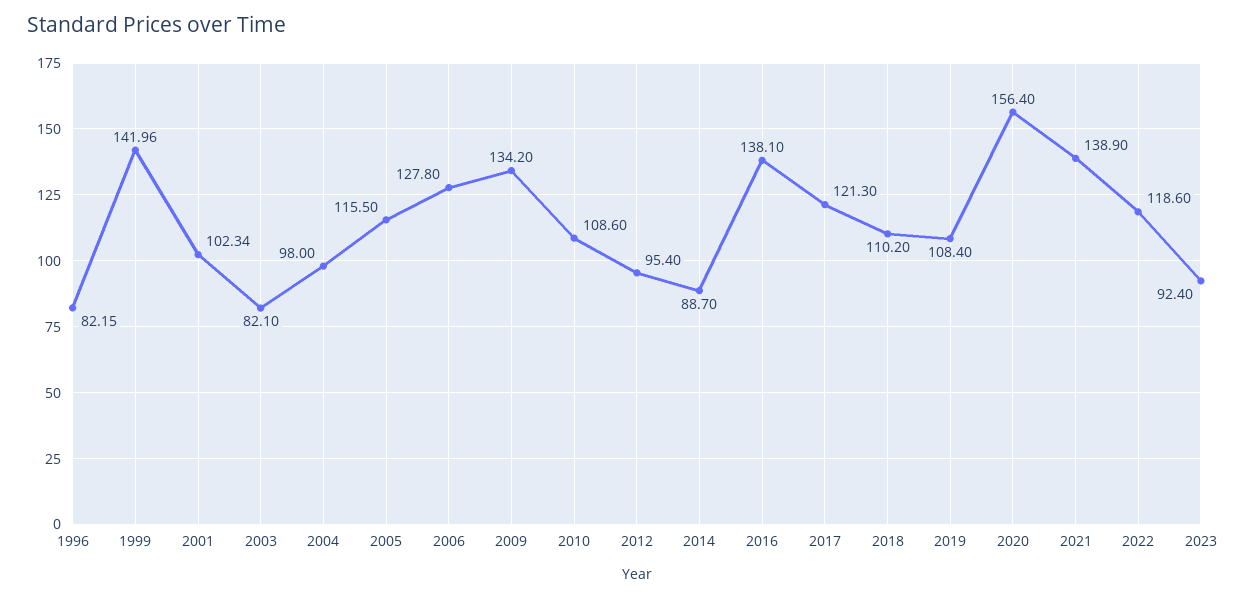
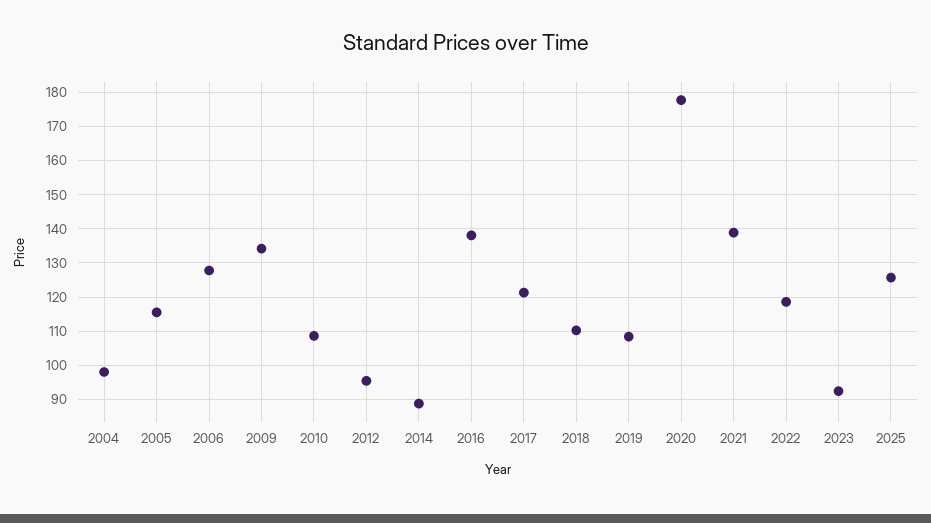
1996: 82.15 -> none
1999: 141.96 -> none
2001: 102.34 -> none
2003: 82.1 -> none
2020: 156.4 -> 178
2025: none -> 126

